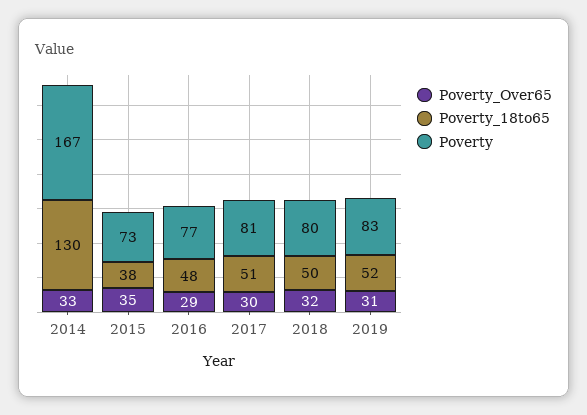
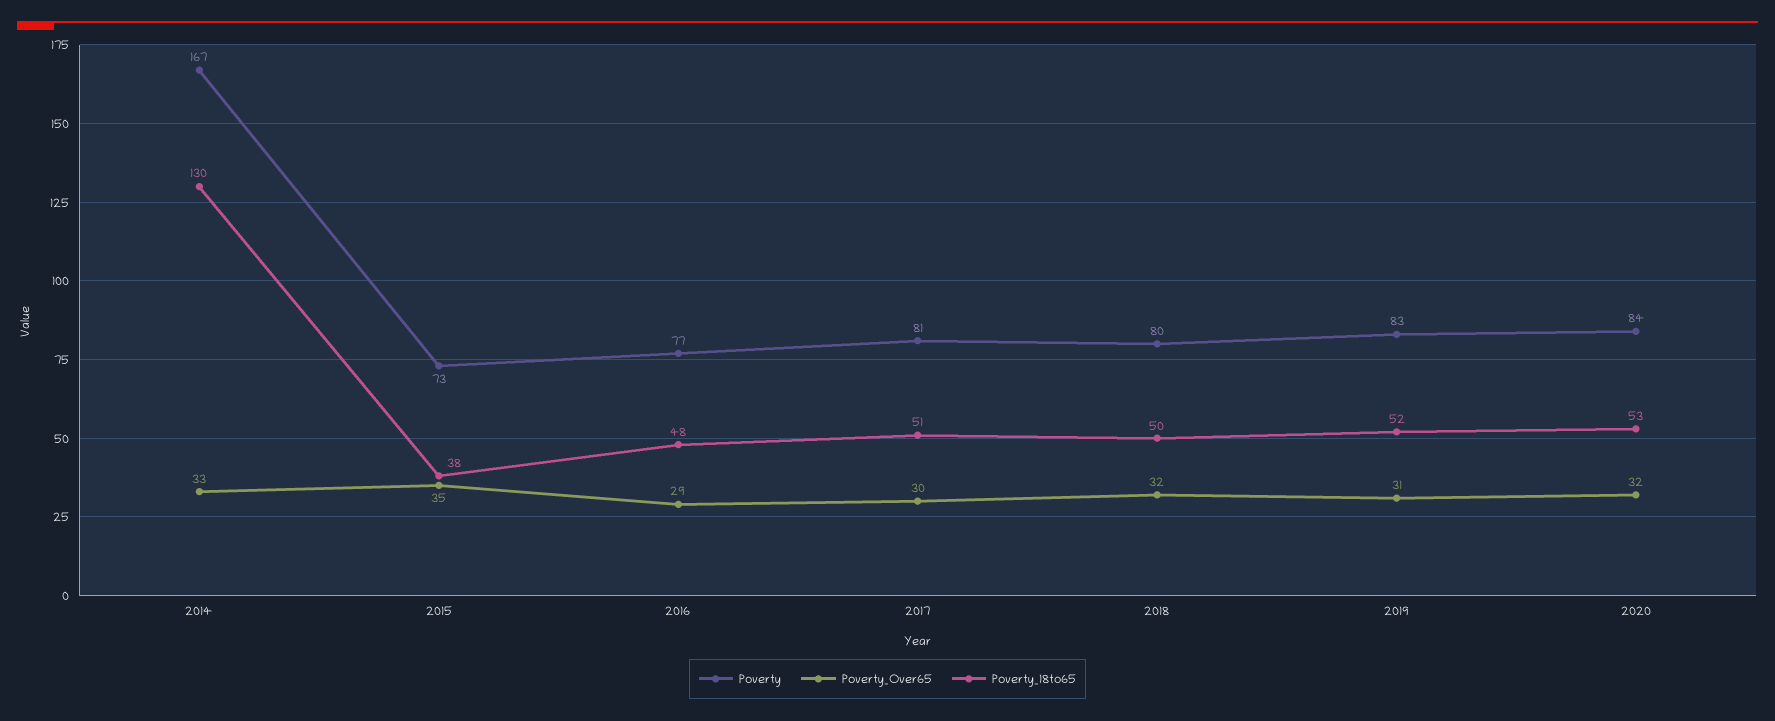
Poverty, 2020: none -> 84
Poverty_Over65, 2020: none -> 32
Poverty_18to65, 2020: none -> 53

